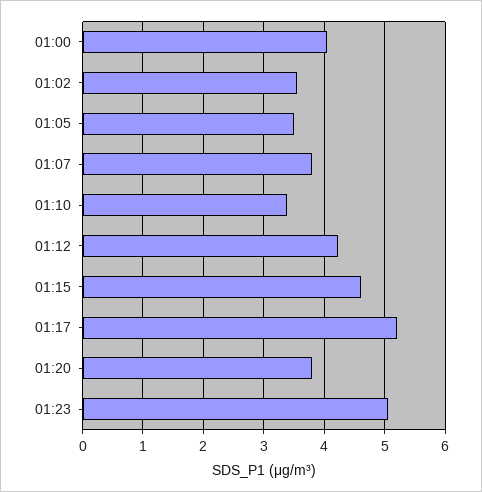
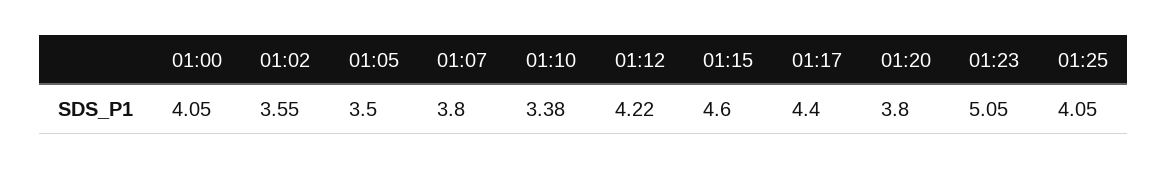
01:17: 5.2 -> 4.4
01:25: none -> 4.05

